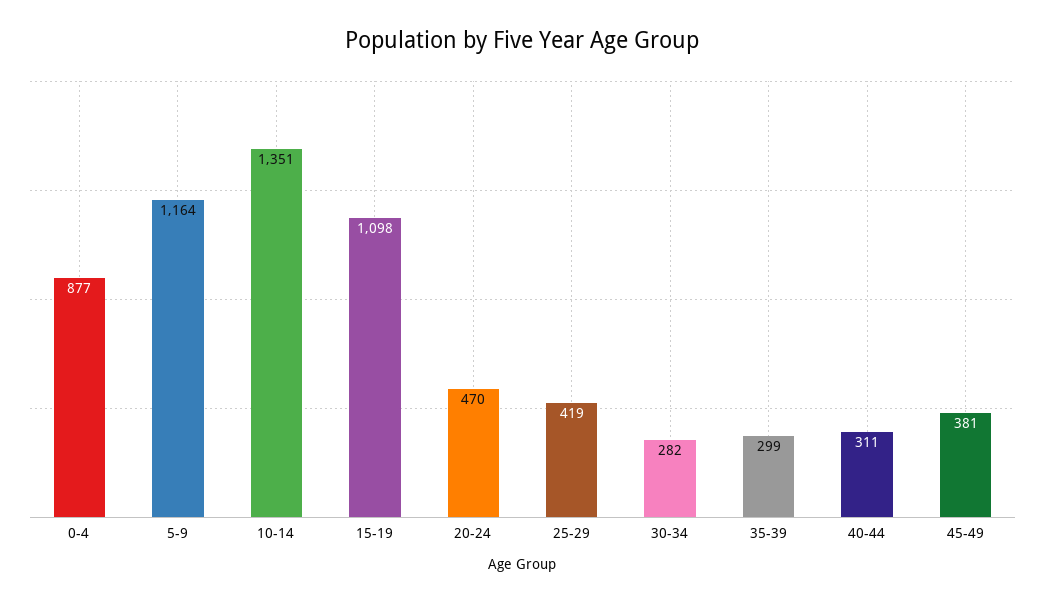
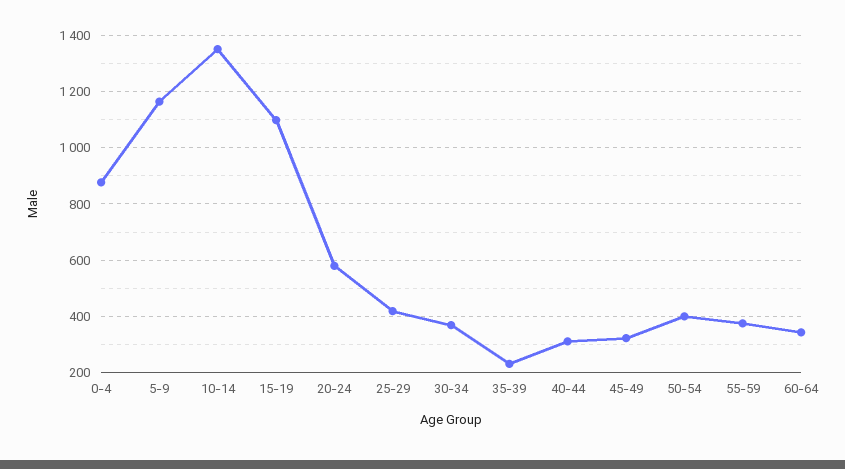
20-24: 470 -> 575
30-34: 282 -> 375
35-39: 299 -> 225
45-49: 381 -> 325
50-54: none -> 400
55-59: none -> 375
60-64: none -> 350

